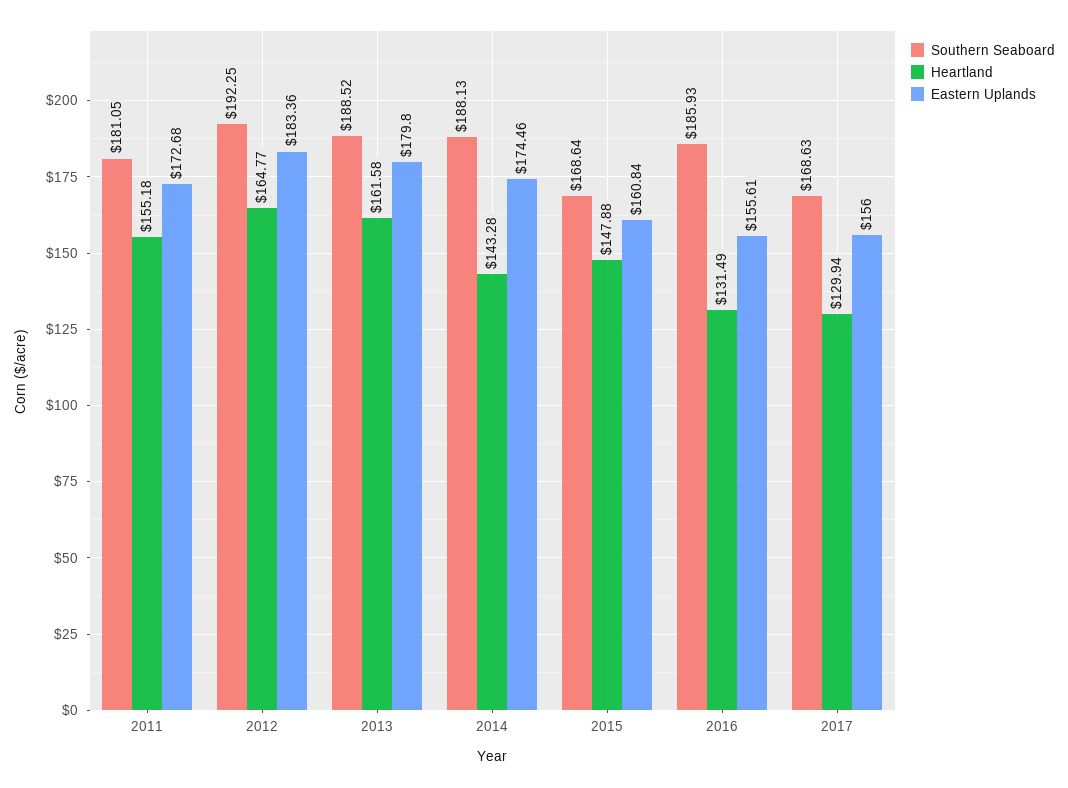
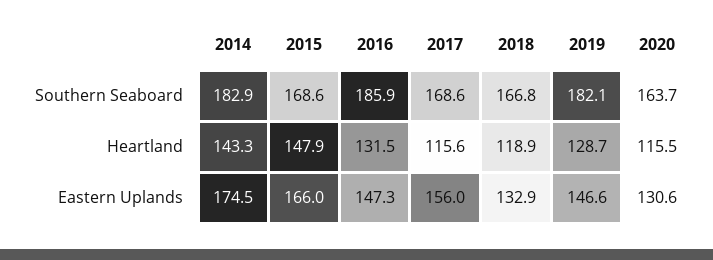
Southern Seaboard, 2011: 181.05 -> none
Heartland, 2011: 155.18 -> none
Eastern Uplands, 2011: 172.68 -> none
Southern Seaboard, 2012: 192.25 -> none
Heartland, 2012: 164.77 -> none
Eastern Uplands, 2012: 183.36 -> none
Southern Seaboard, 2013: 188.52 -> none
Heartland, 2013: 161.58 -> none
Eastern Uplands, 2013: 179.8 -> none
Southern Seaboard, 2014: 188.13 -> 182.9
Eastern Uplands, 2015: 160.84 -> 166
Eastern Uplands, 2016: 155.61 -> 147.3
Heartland, 2017: 129.94 -> 115.6
Southern Seaboard, 2018: none -> 166.8
Southern Seaboard, 2019: none -> 182.1
Southern Seaboard, 2020: none -> 163.7
Heartland, 2018: none -> 118.9
Heartland, 2019: none -> 128.7
Heartland, 2020: none -> 115.5
Eastern Uplands, 2018: none -> 132.9
Eastern Uplands, 2019: none -> 146.6
Eastern Uplands, 2020: none -> 130.6

